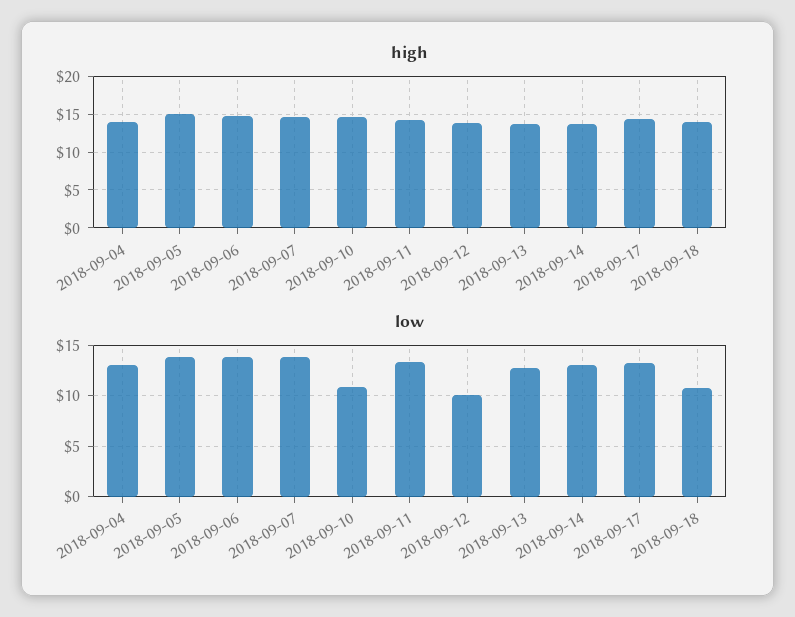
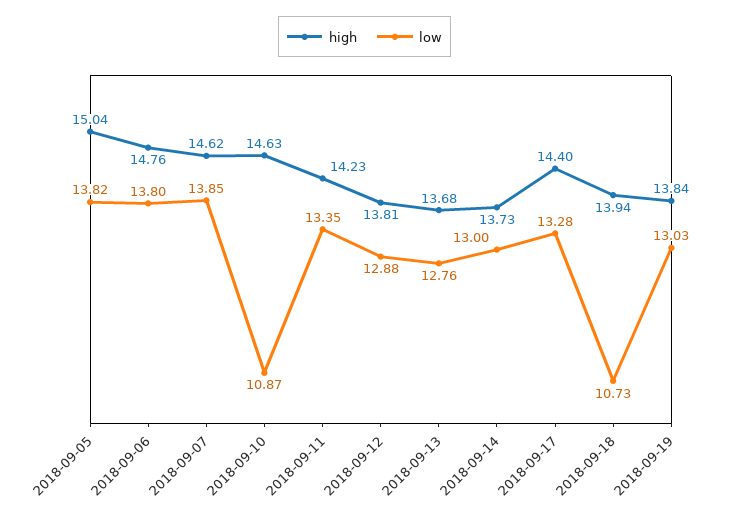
high, 2018-09-04: 14 -> none
low, 2018-09-04: 13 -> none
low, 2018-09-12: 10 -> 12.88
high, 2018-09-19: none -> 13.84
low, 2018-09-19: none -> 13.03

